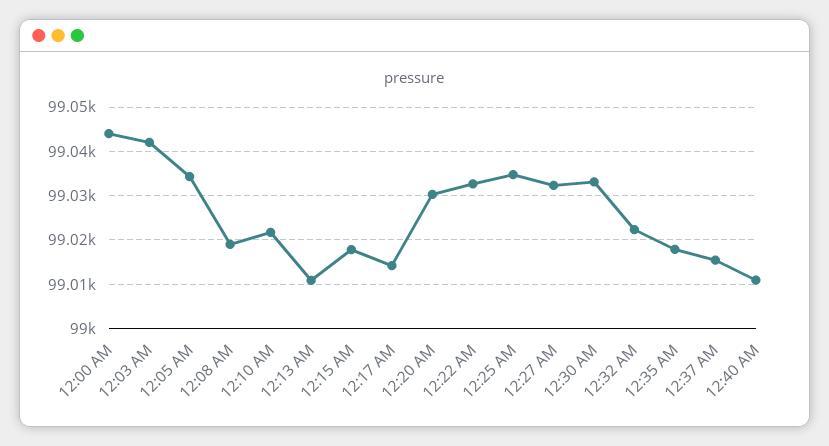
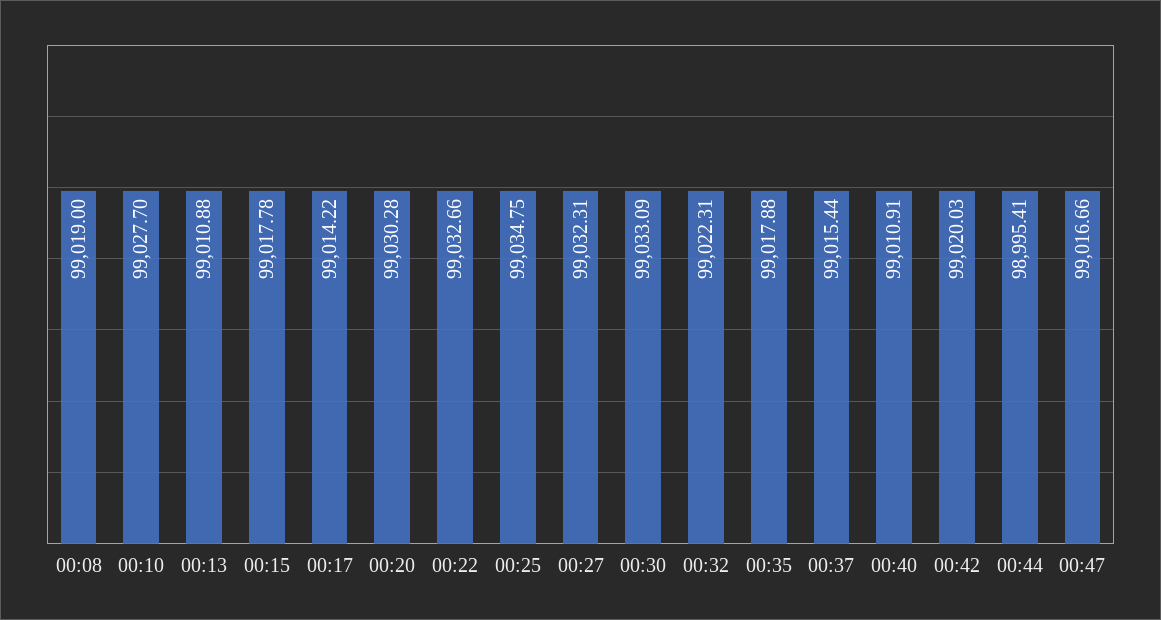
12:00 AM: 99044 -> none
12:03 AM: 99042 -> none
12:05 AM: 99034 -> none
12:10 AM: 99022 -> 99027.7
00:42: none -> 99020.03
00:44: none -> 98995.41
00:47: none -> 99016.66

